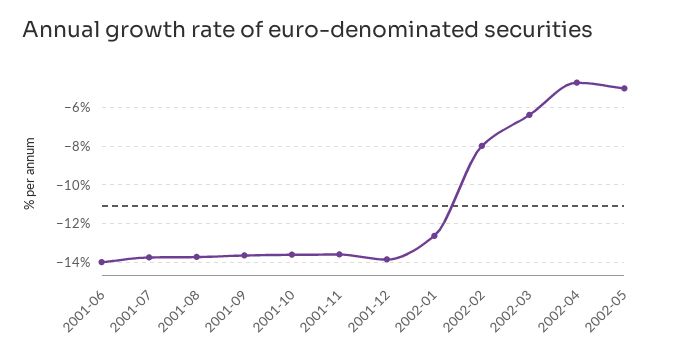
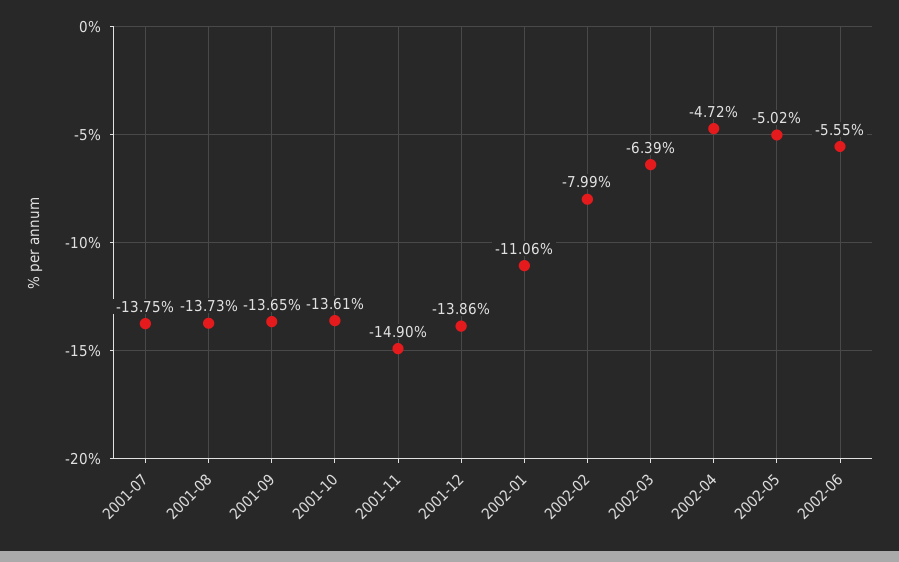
2001-06: -14 -> none
2001-11: -13.5 -> -14.9
2002-01: -12.5 -> -11.06
2002-06: none -> -5.55

